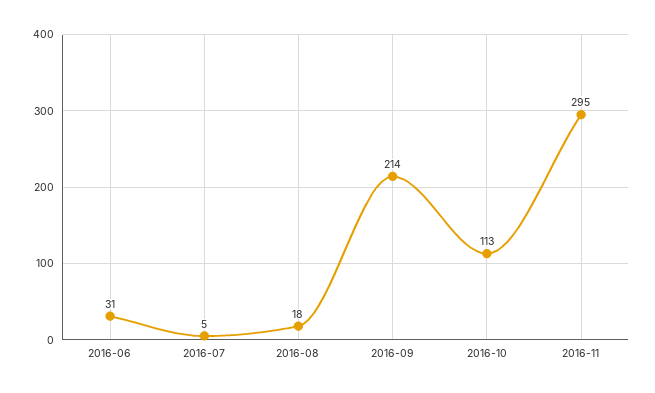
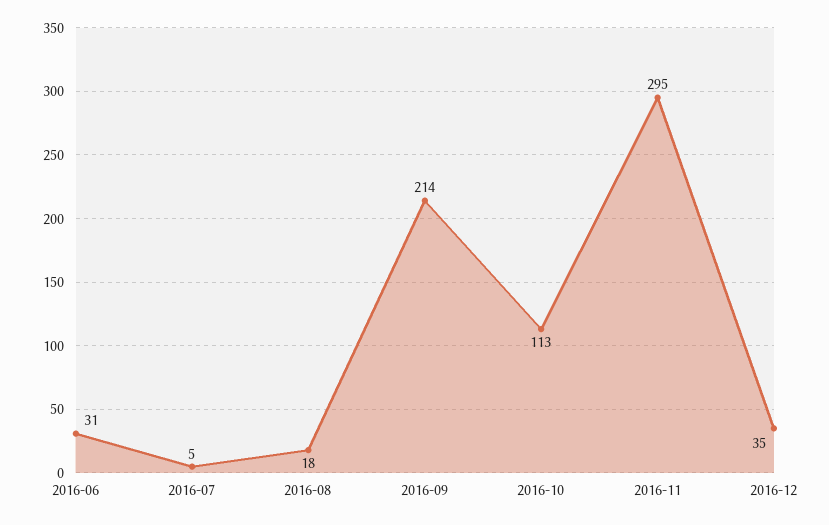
2016-12: none -> 35

